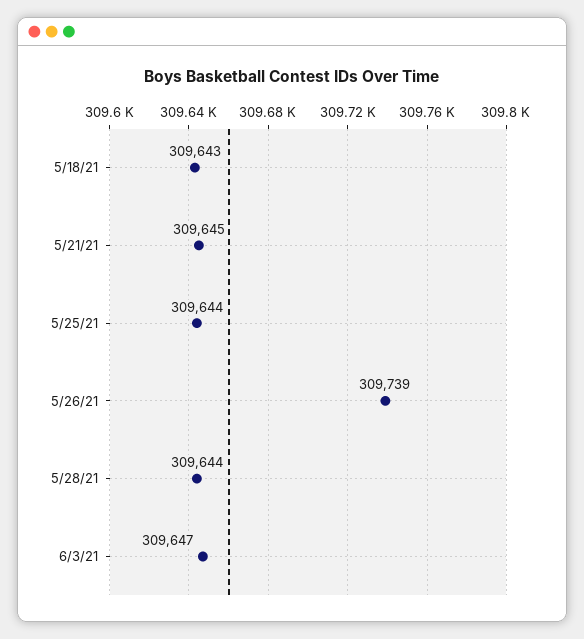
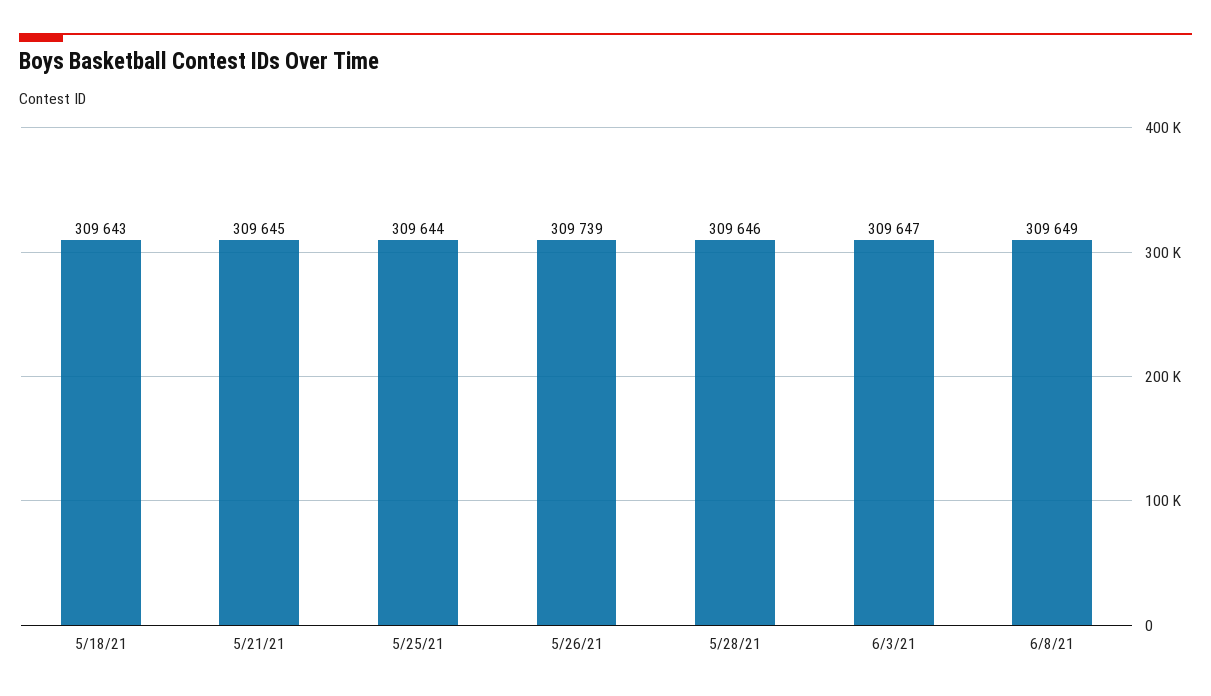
5/28/21: 309644 -> 309646
6/8/21: none -> 309649

